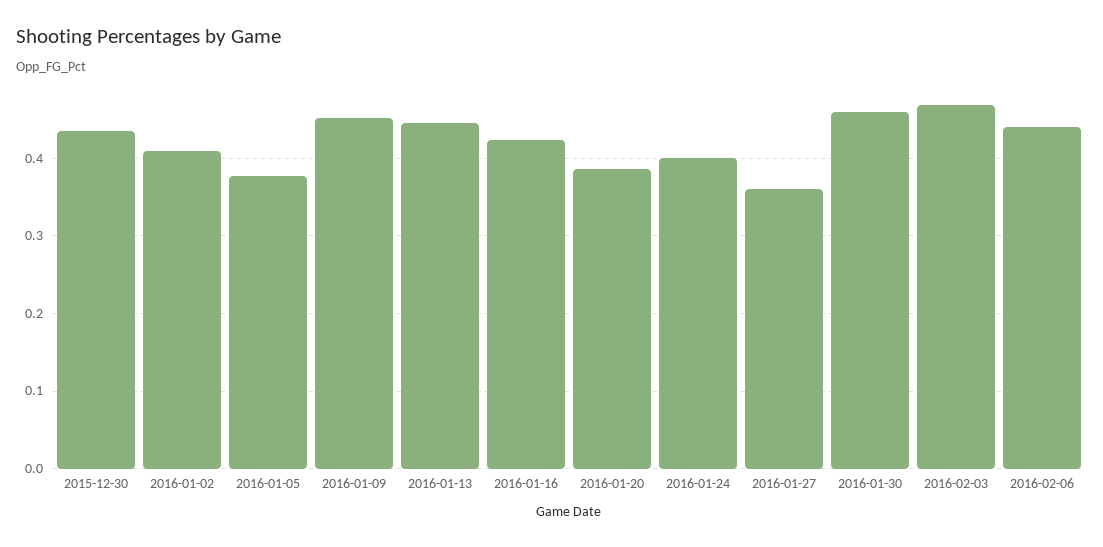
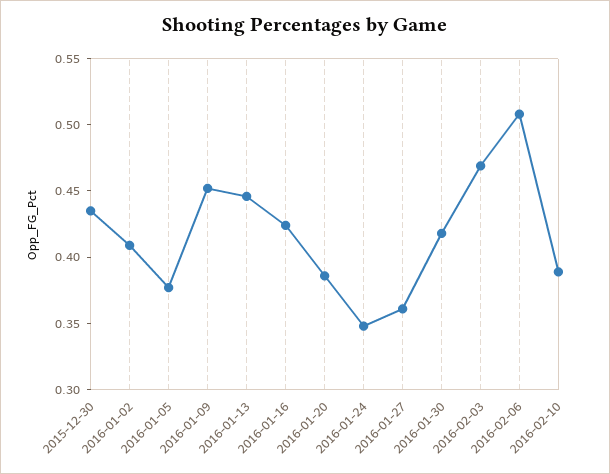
2016-01-24: 0.4 -> 0.35
2016-01-30: 0.46 -> 0.42
2016-02-06: 0.44 -> 0.51
2016-02-10: none -> 0.39

